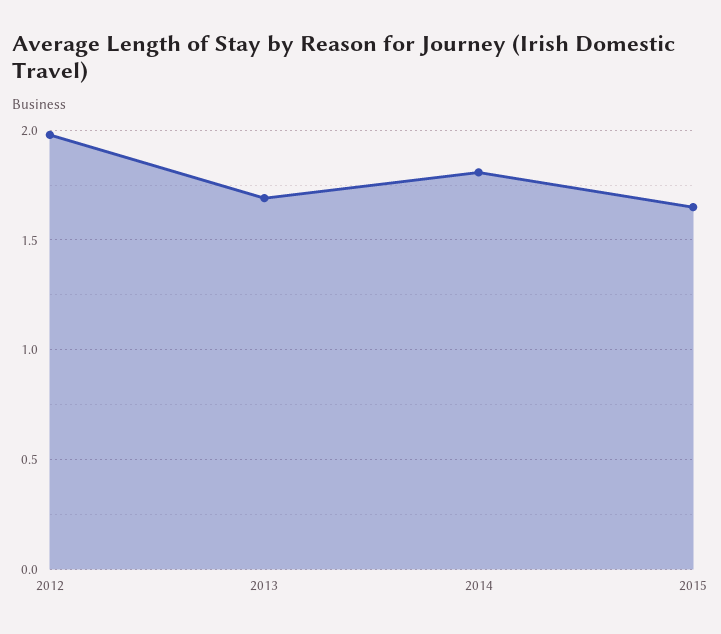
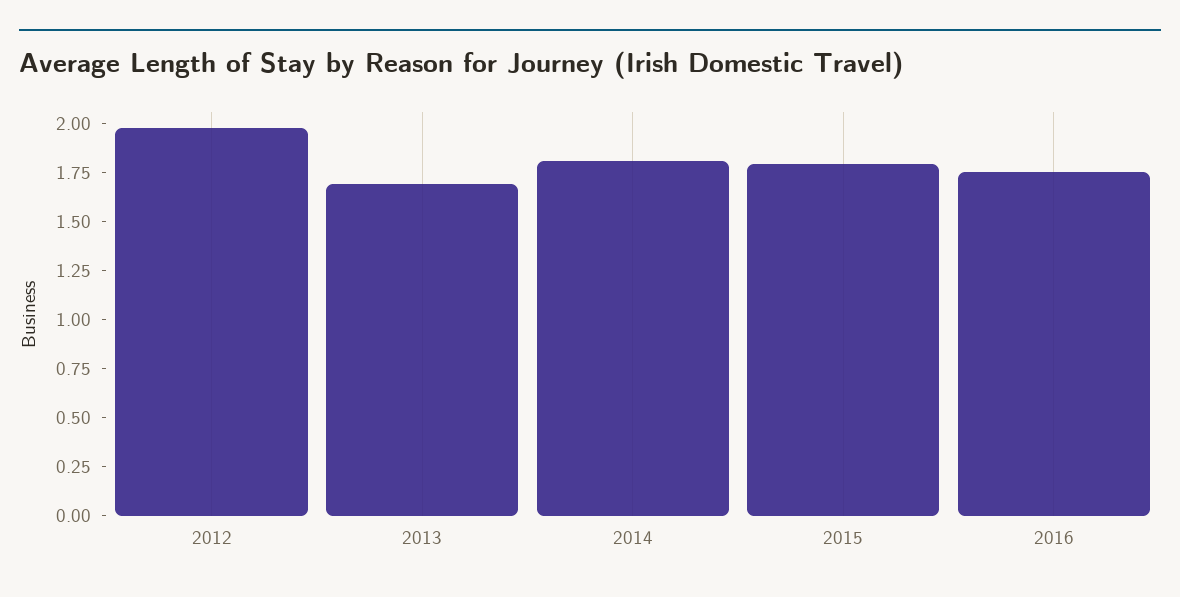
2015: 1.65 -> 1.8
2016: none -> 1.75

